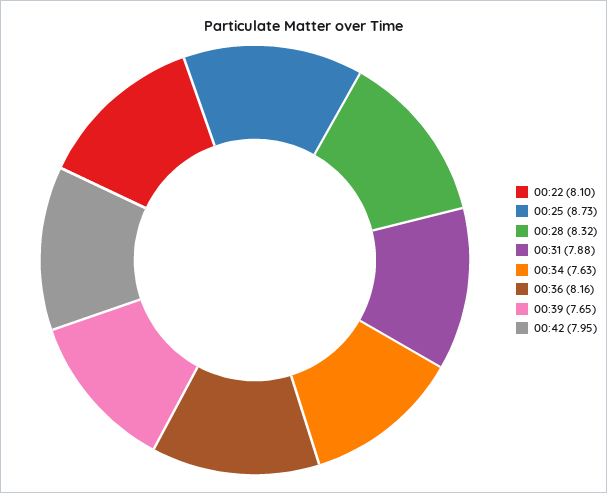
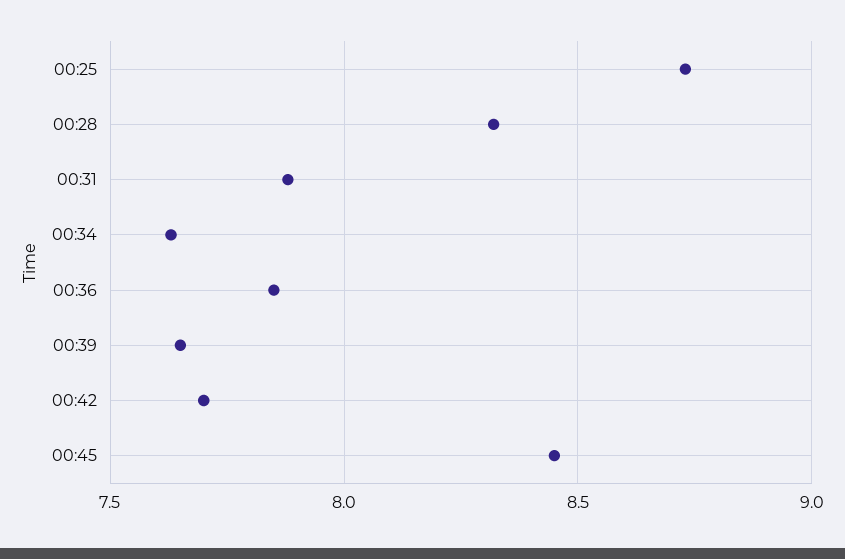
00:22: 8.1 -> none
00:36: 8.16 -> 7.85
00:42: 7.95 -> 7.7
00:45: none -> 8.45

